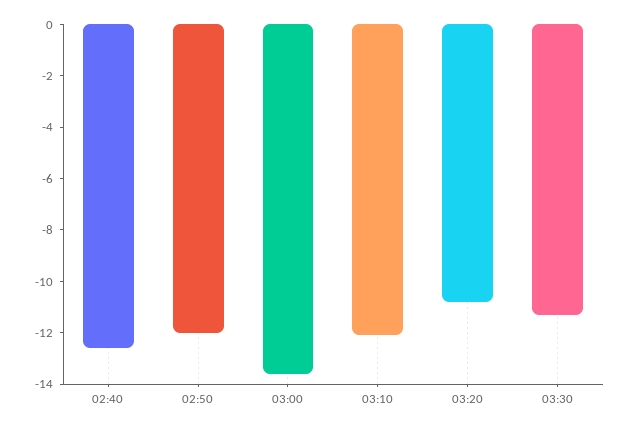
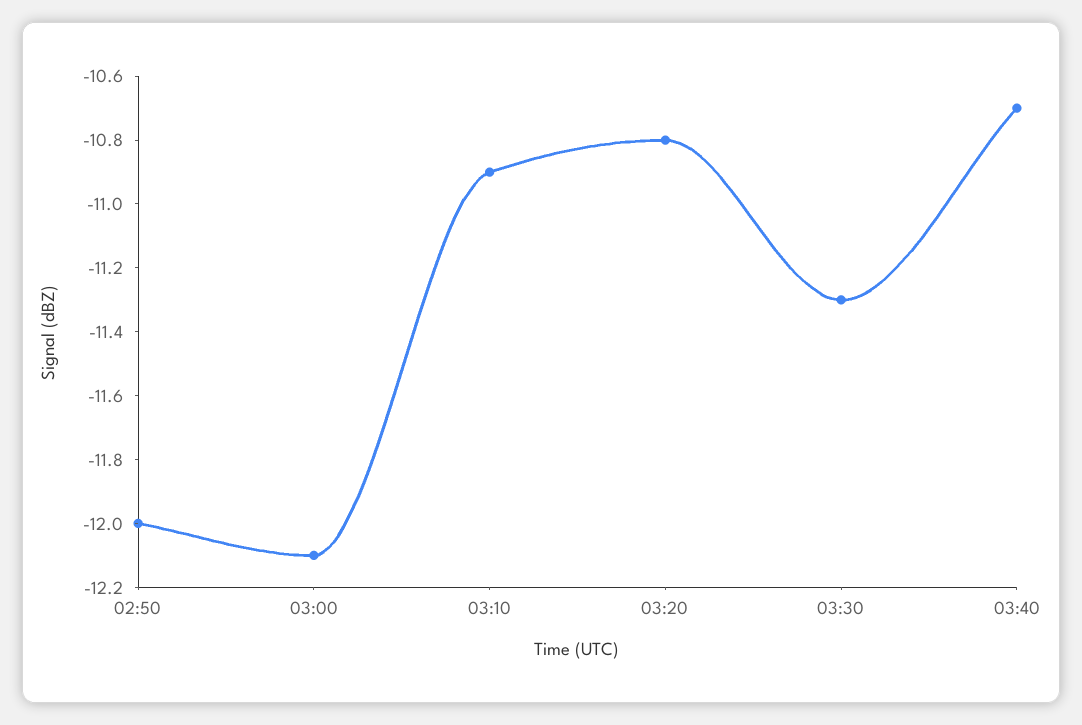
02:40: -12.5 -> none
03:00: -13.5 -> -12.1
03:10: -12 -> -10.9
03:40: none -> -10.7

